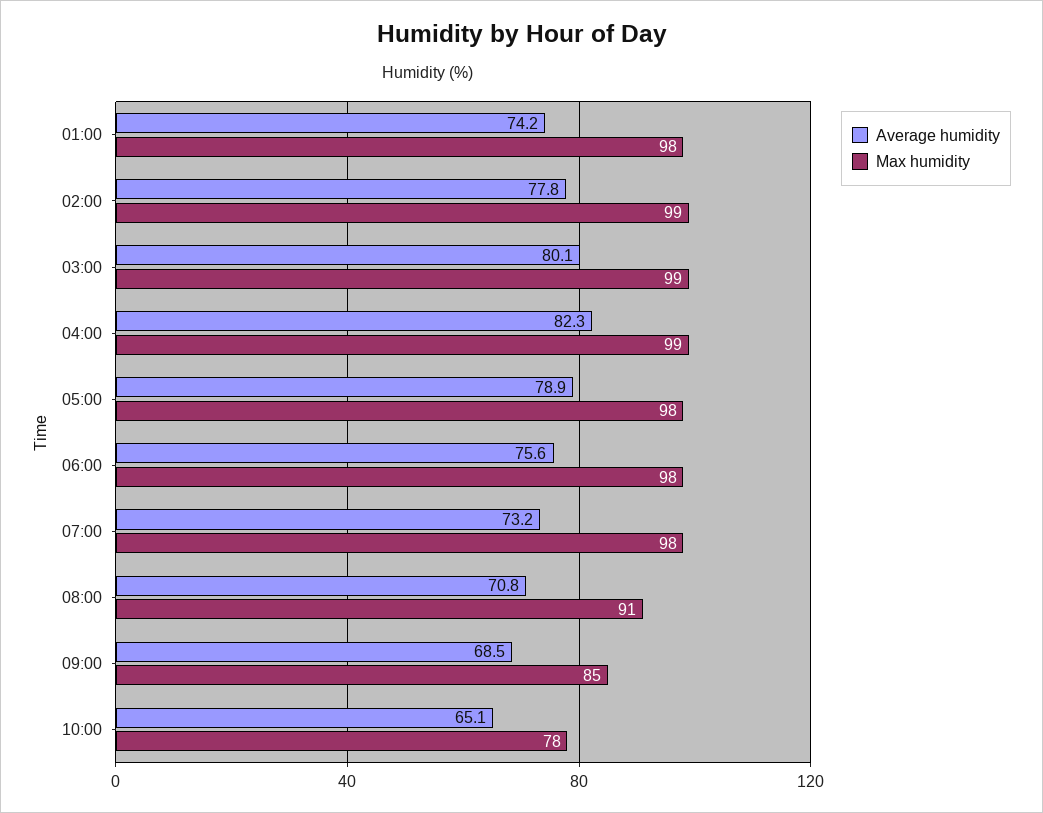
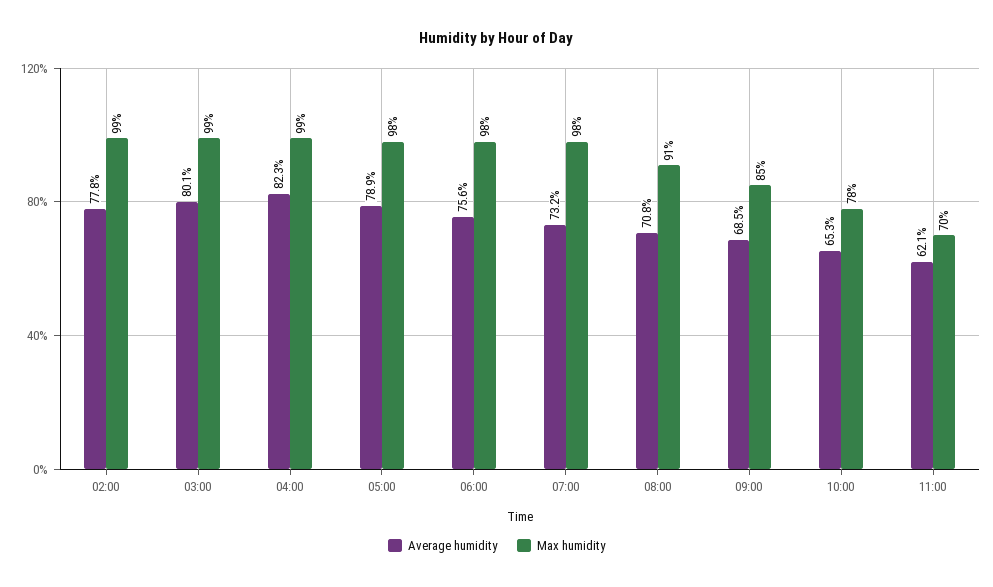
Average humidity, 01:00: 74.2 -> none
Max humidity, 01:00: 98 -> none
Average humidity, 10:00: 65.1 -> 65.3
Average humidity, 11:00: none -> 62.1
Max humidity, 11:00: none -> 70

